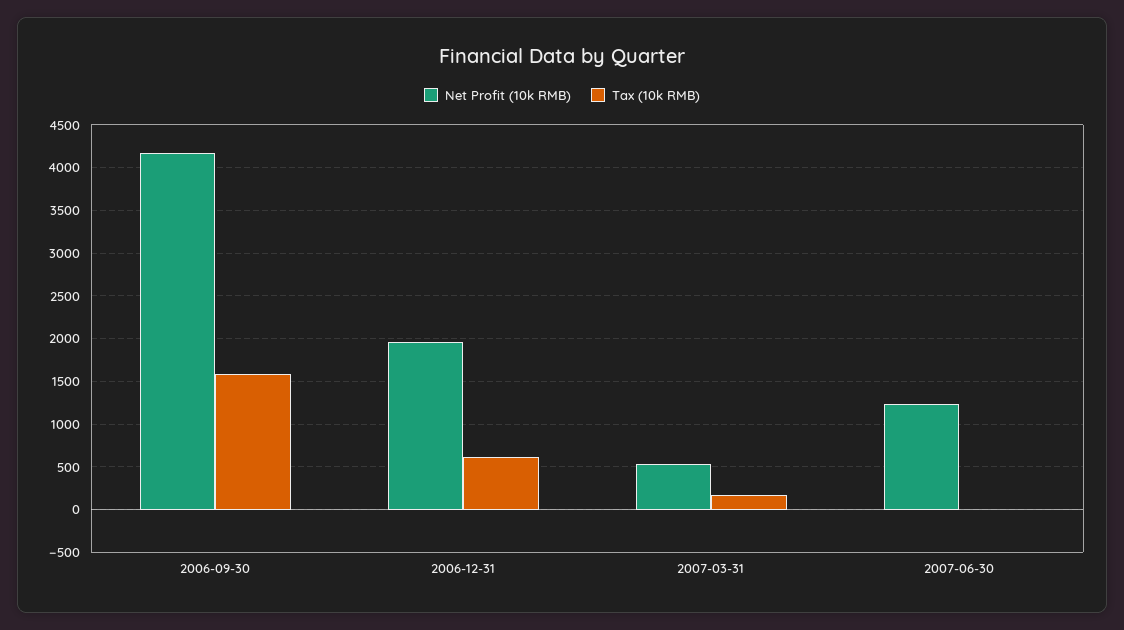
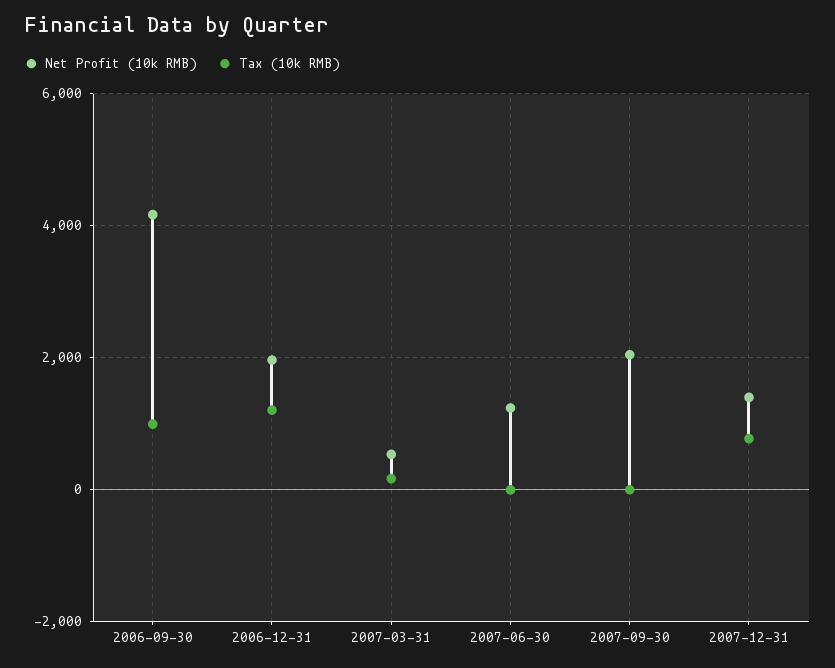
Tax (10k RMB), 2006-09-30: 1600 -> 1000
Tax (10k RMB), 2006-12-31: 600 -> 1200
Net Profit (10k RMB), 2007-09-30: none -> 2000
Tax (10k RMB), 2007-09-30: none -> 0
Net Profit (10k RMB), 2007-12-31: none -> 1400
Tax (10k RMB), 2007-12-31: none -> 800

